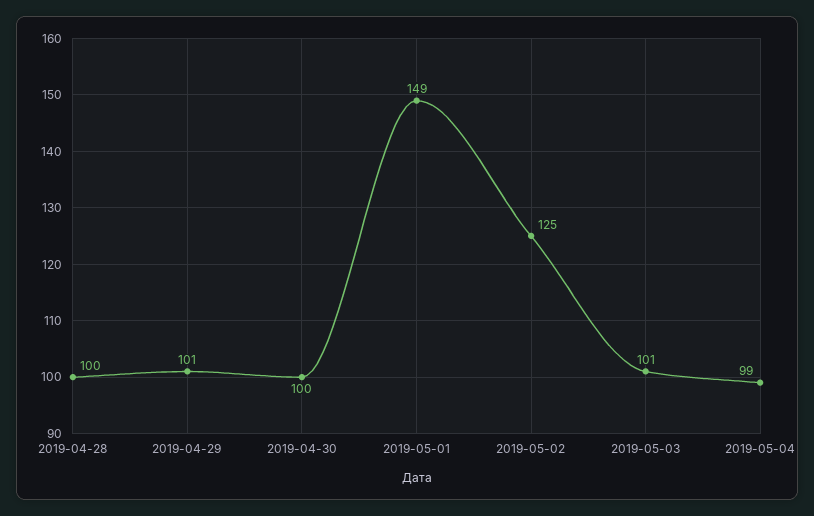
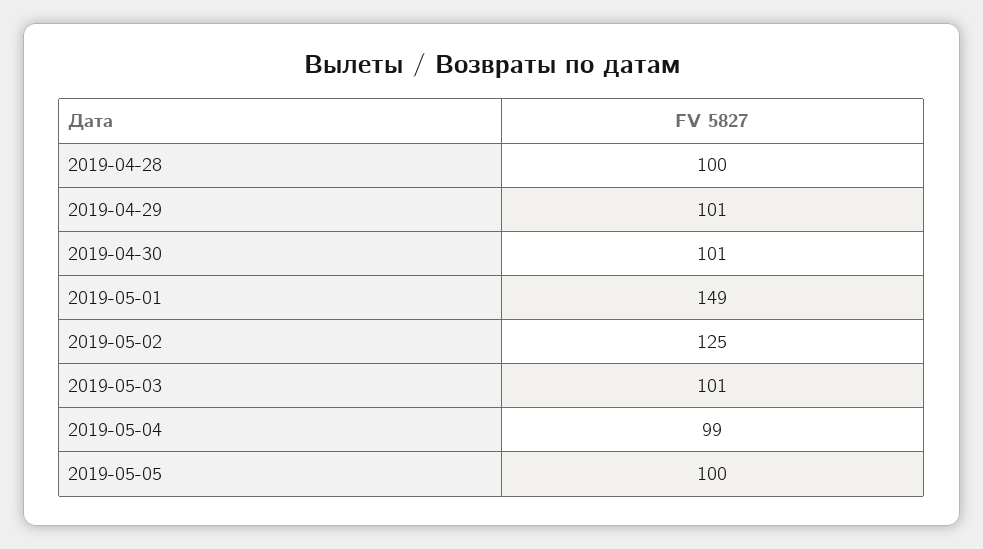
2019-04-30: 100 -> 101
2019-05-05: none -> 100

